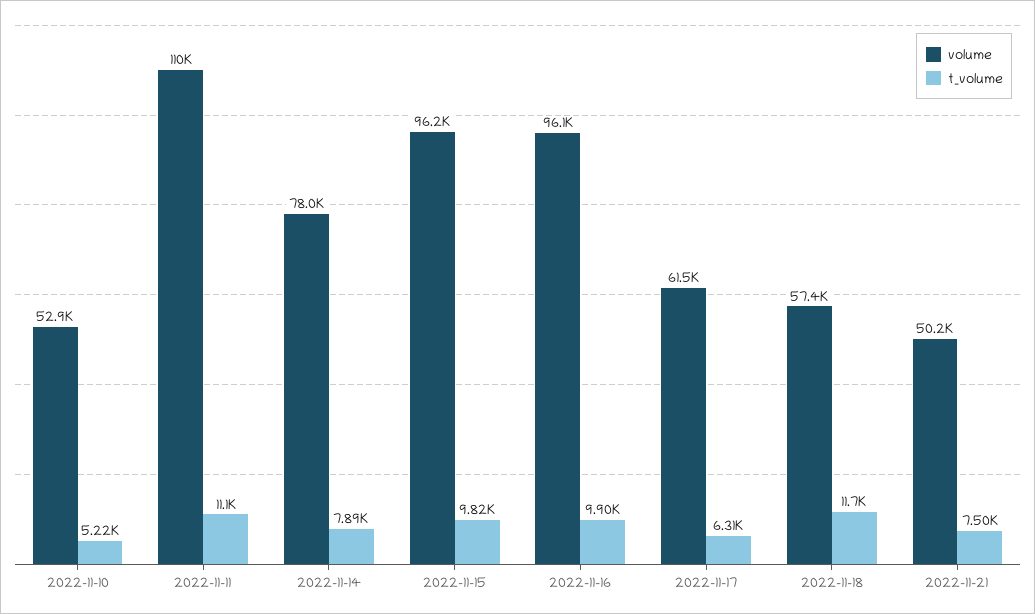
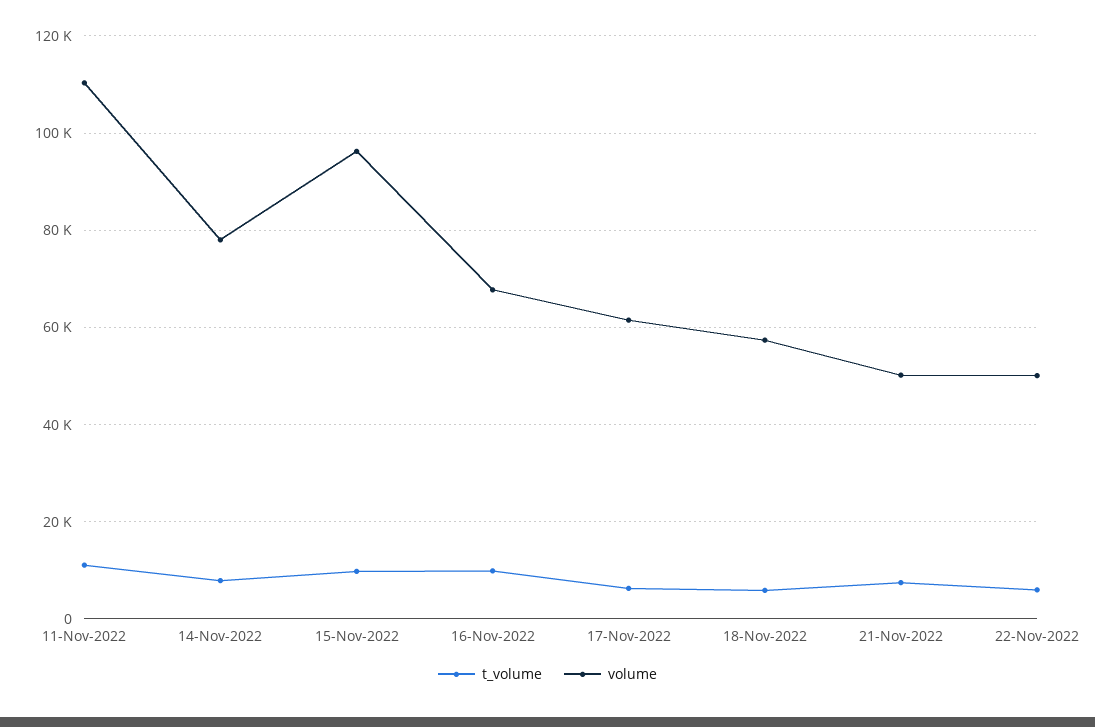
volume, 2022-11-10: 52900 -> none
t_volume, 2022-11-10: 5220 -> none
volume, 2022-11-16: 96100 -> 68000
t_volume, 2022-11-18: 11700 -> 6000
t_volume, 22-Nov-2022: none -> 6000
volume, 22-Nov-2022: none -> 50000

